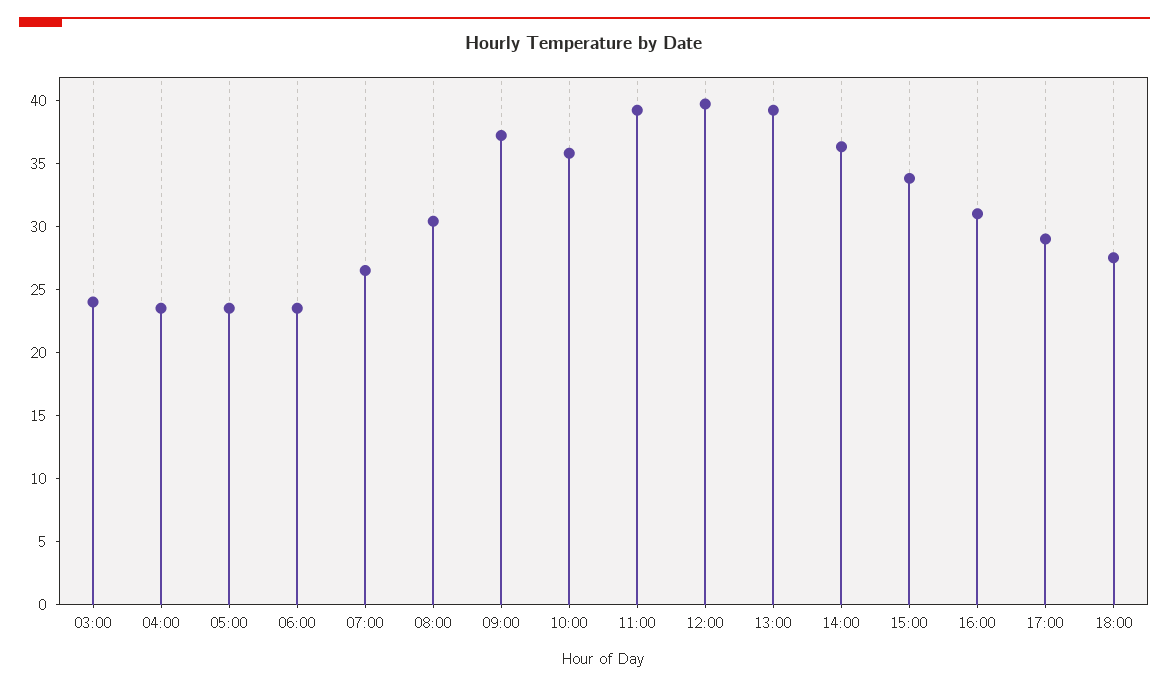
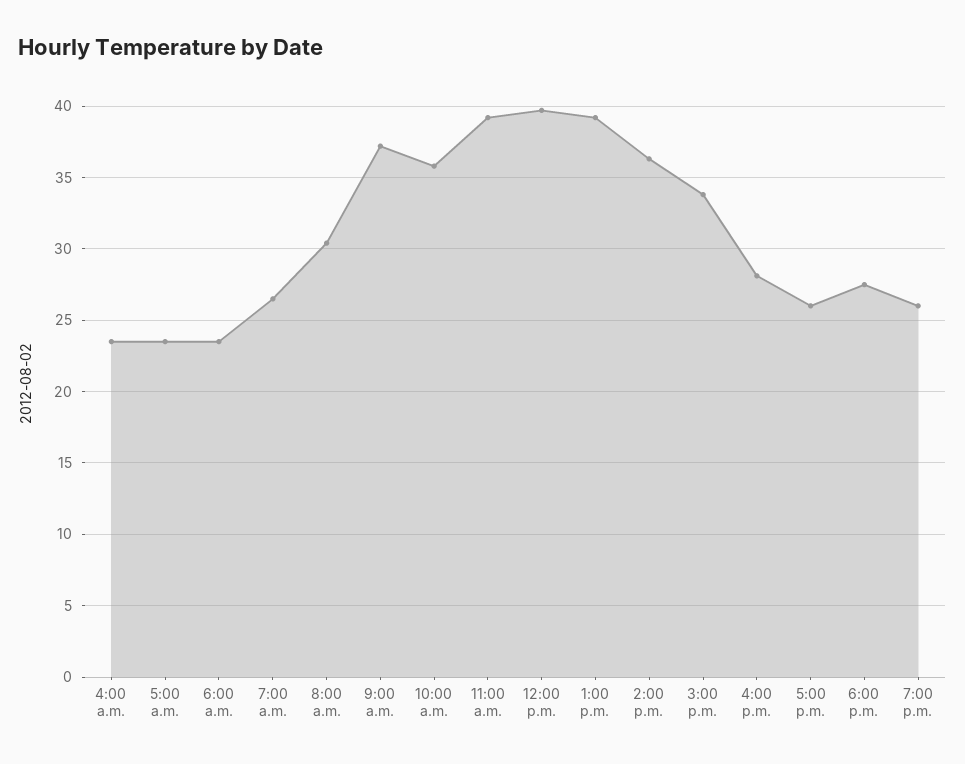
03:00: 24 -> none
16:00: 31 -> 28
17:00: 29 -> 26
7:00 p.m.: none -> 26

